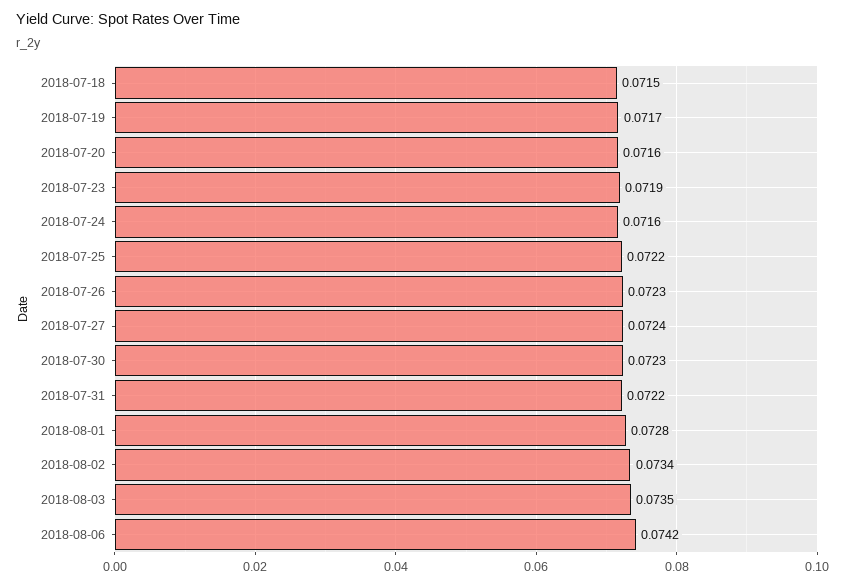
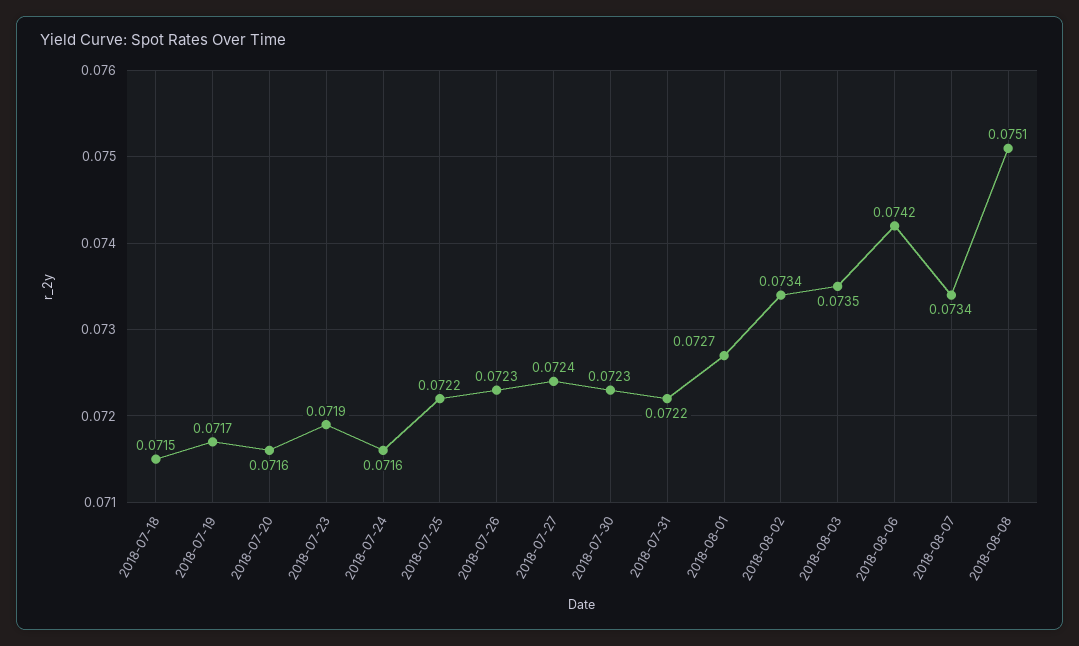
2018-08-01: 0.0728 -> 0.0727
2018-08-07: none -> 0.0734
2018-08-08: none -> 0.0751

